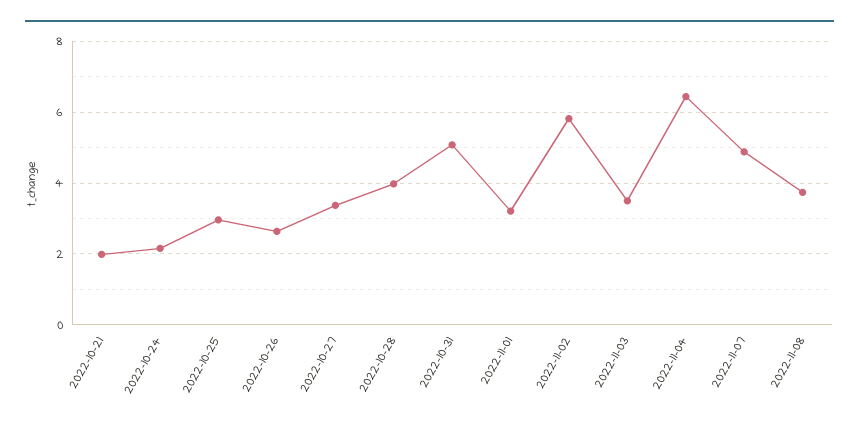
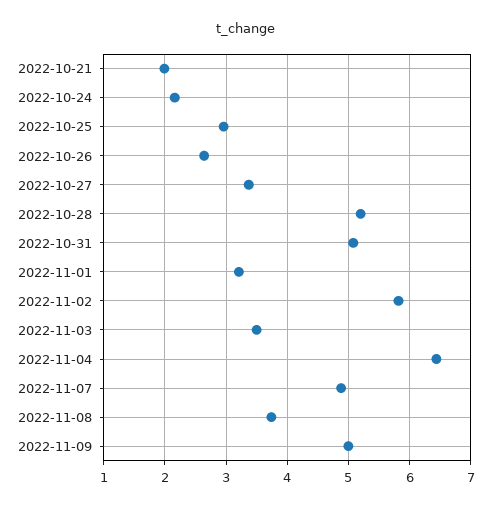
2022-10-28: 4 -> 5.2
2022-11-09: none -> 5

